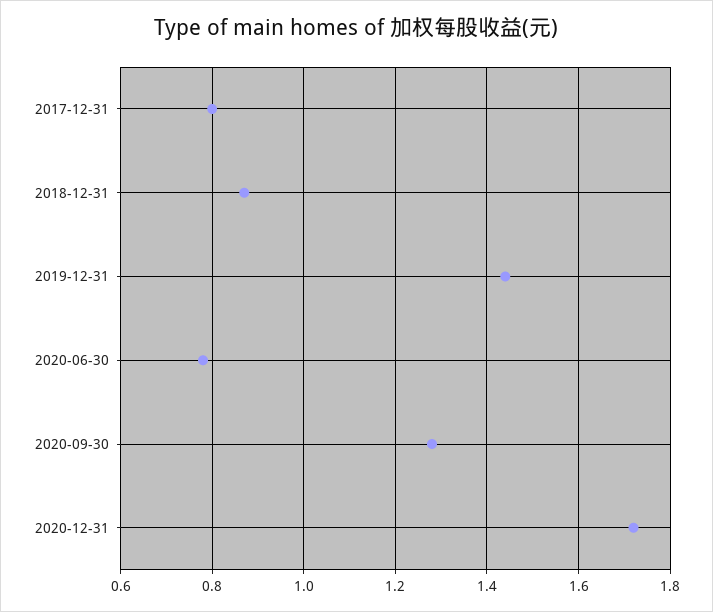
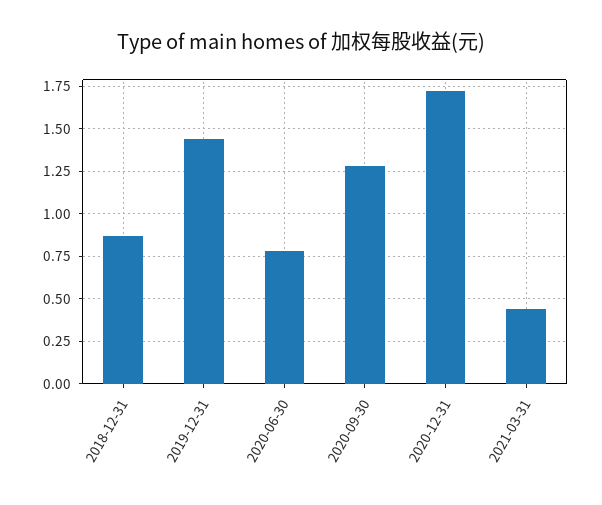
2017-12-31: 0.8 -> none
2021-03-31: none -> 0.45

